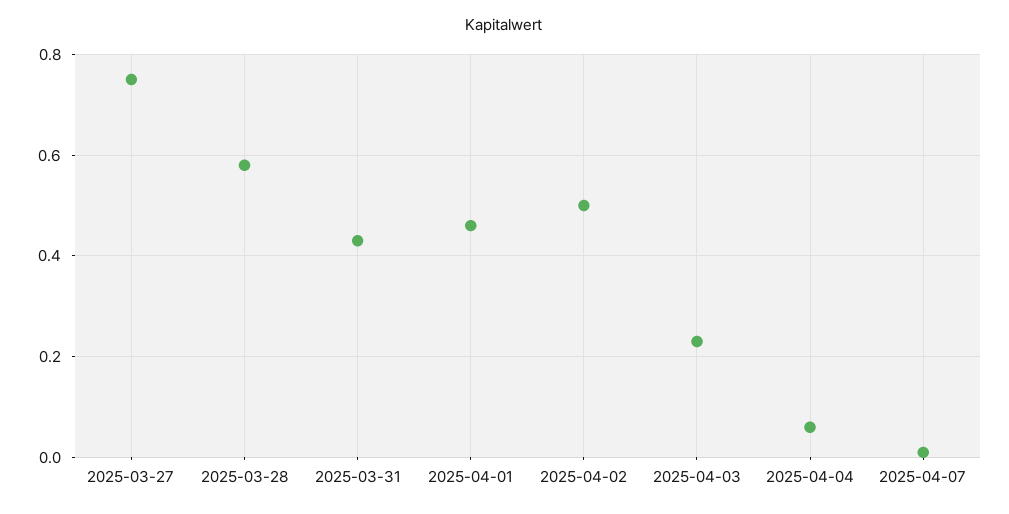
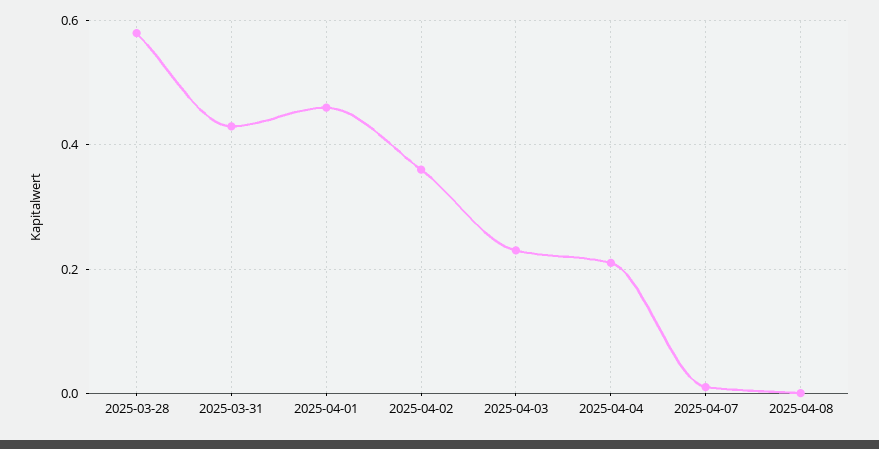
2025-03-27: 0.75 -> none
2025-04-02: 0.5 -> 0.35
2025-04-04: 0.05 -> 0.2
2025-04-08: none -> 0

